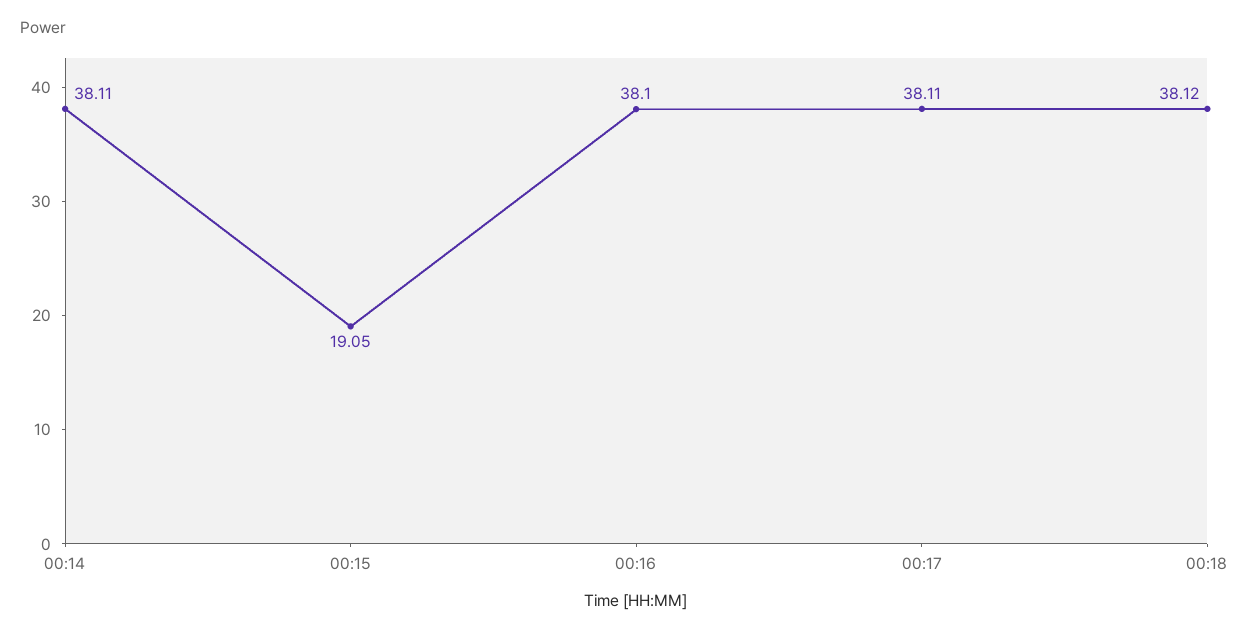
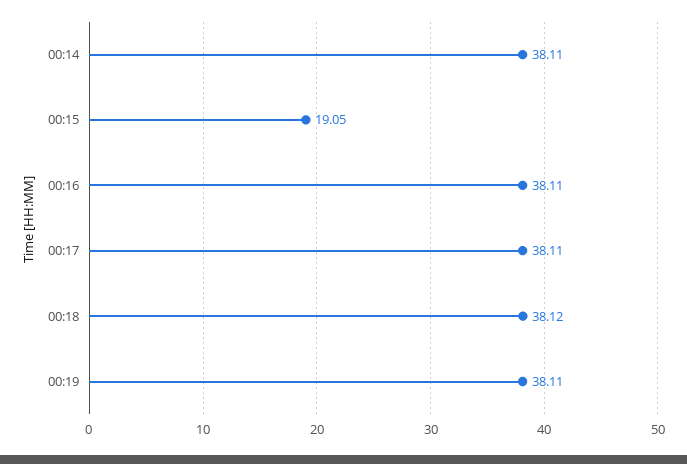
00:16: 38.1 -> 38.11
00:19: none -> 38.11

